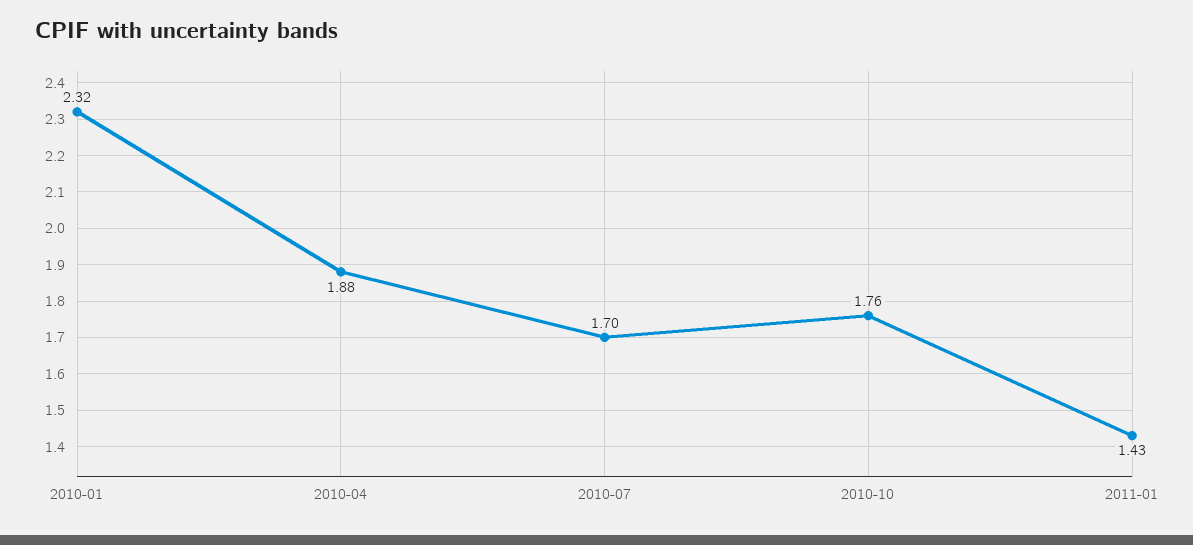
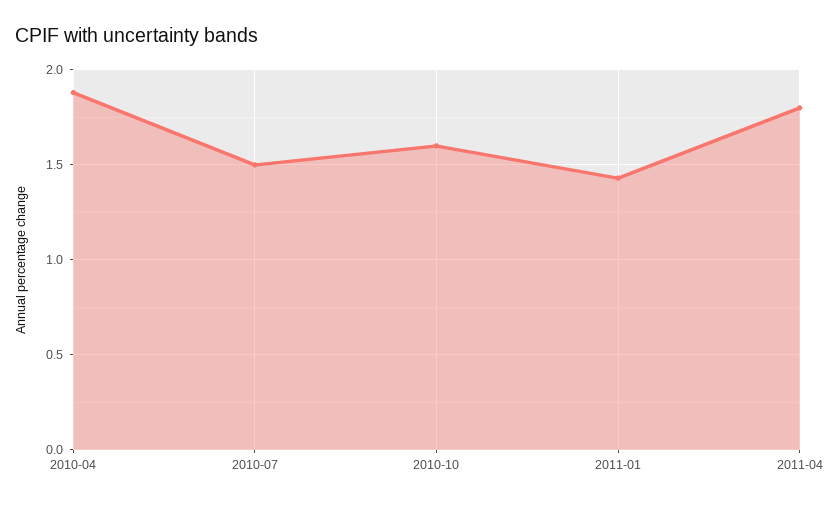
2010-01: 2.32 -> none
2010-07: 1.7 -> 1.5
2010-10: 1.76 -> 1.6
2011-04: none -> 1.8

